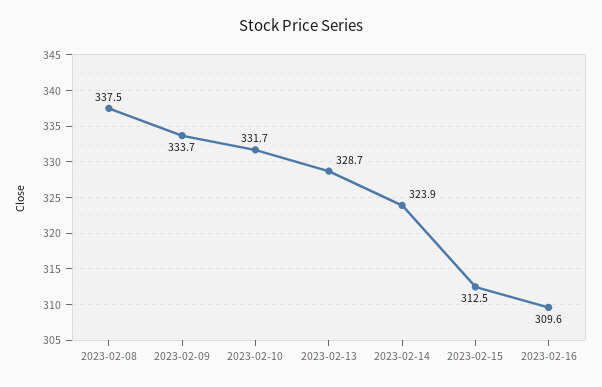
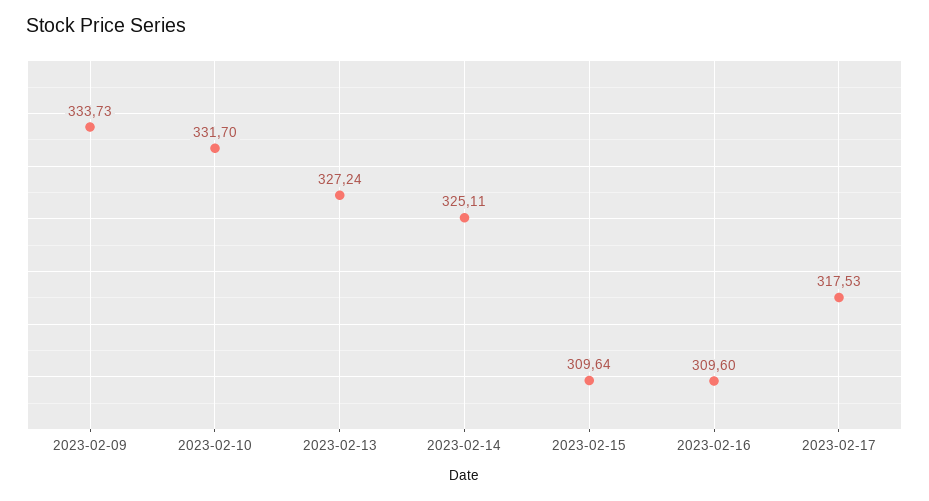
2023-02-08: 337.5 -> none
2023-02-13: 328.7 -> 327.24
2023-02-14: 323.9 -> 325.11
2023-02-15: 312.5 -> 309.64
2023-02-17: none -> 317.53

